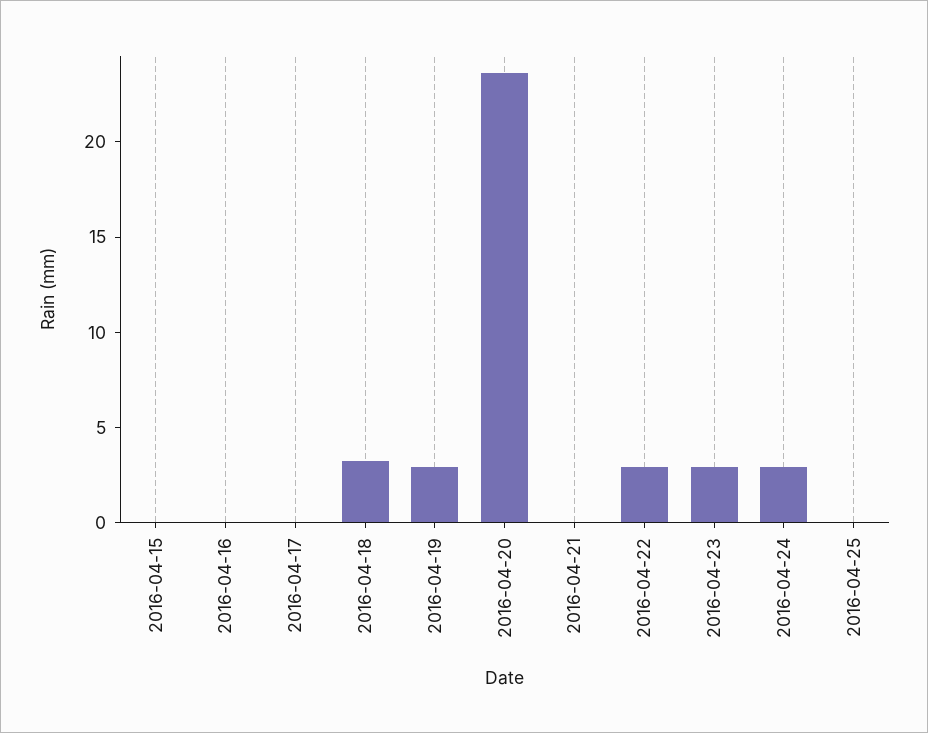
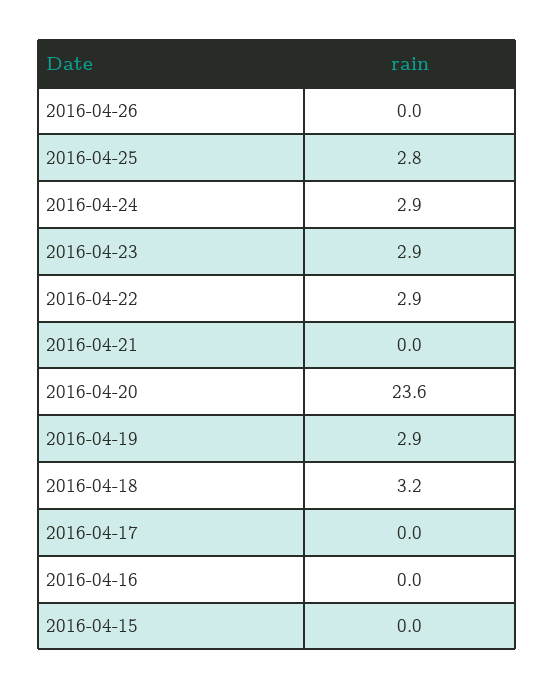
2016-04-25: 0 -> 2.8
2016-04-26: none -> 0

